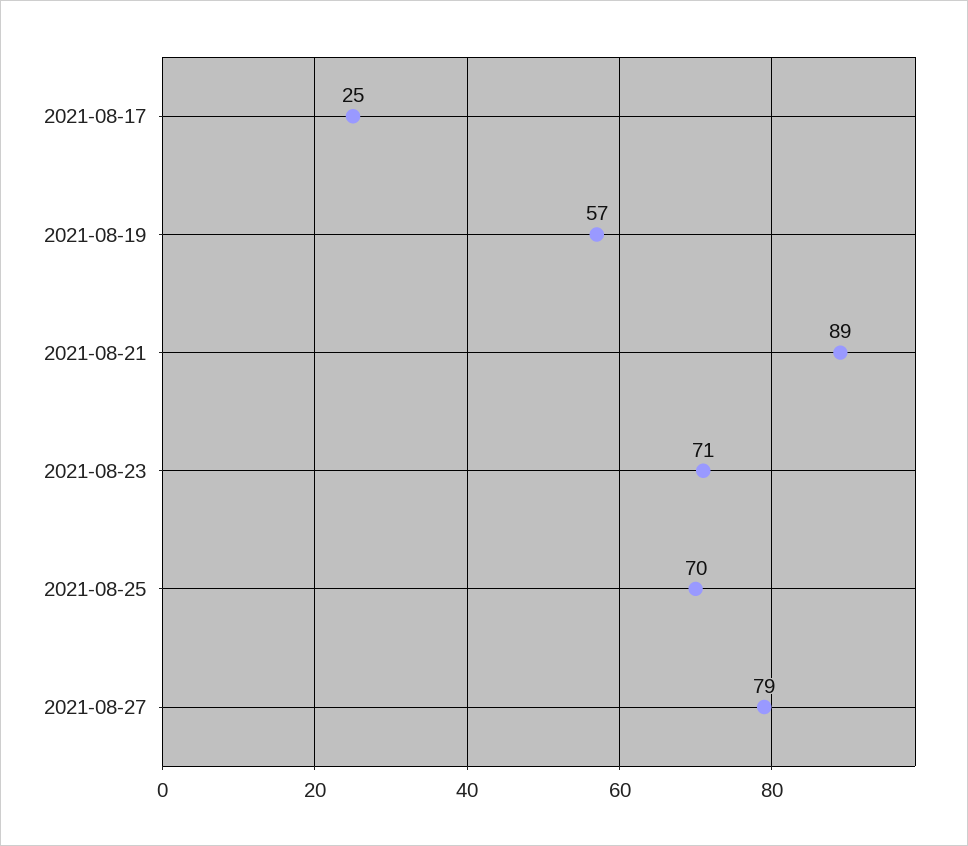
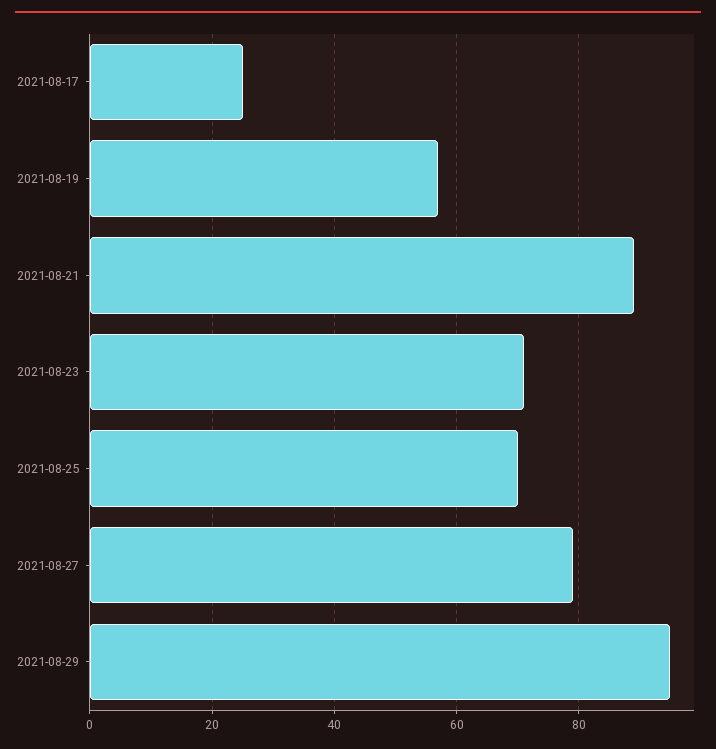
2021-08-29: none -> 95

